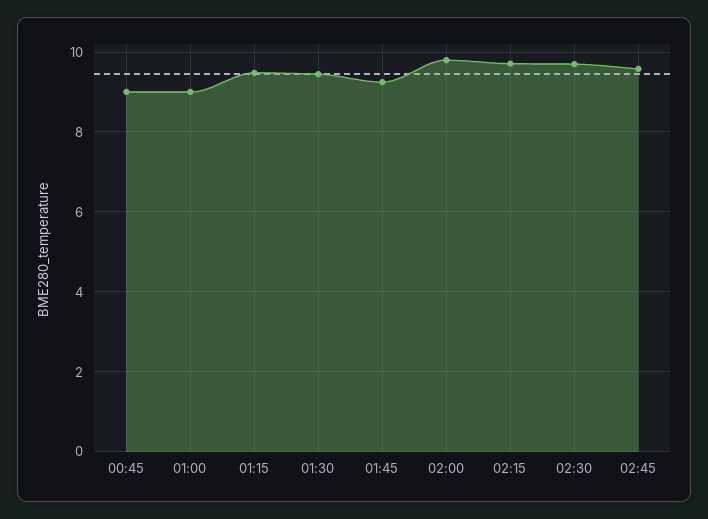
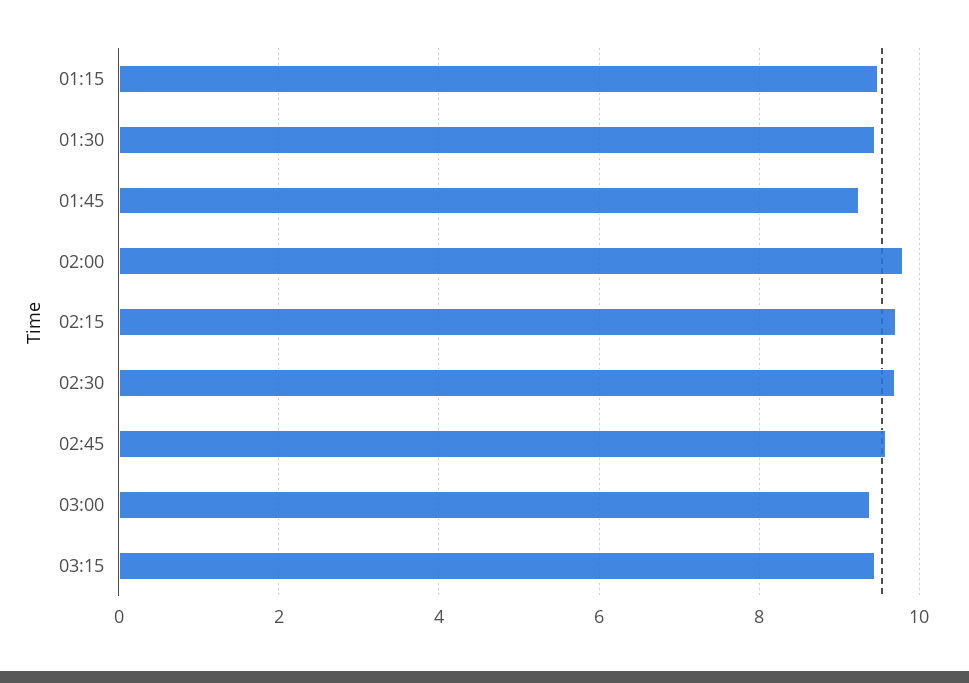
00:45: 9 -> none
01:00: 9 -> none
03:00: none -> 9.4
03:15: none -> 9.4

